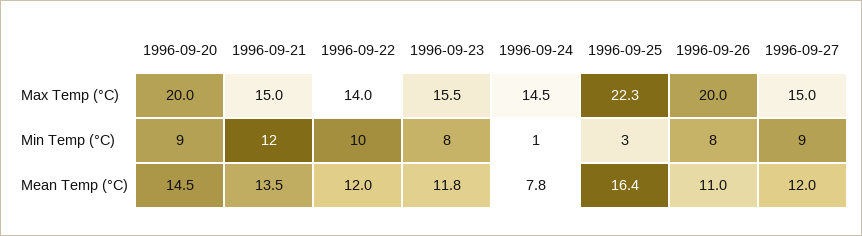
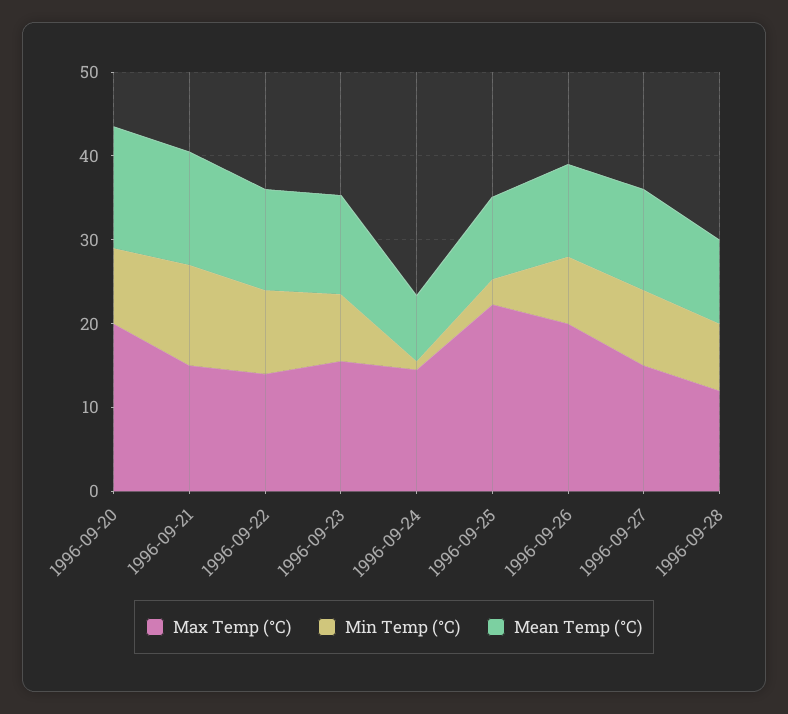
Mean Temp (°C), 1996-09-25: 16.4 -> 10
Max Temp (°C), 1996-09-28: none -> 12
Min Temp (°C), 1996-09-28: none -> 8
Mean Temp (°C), 1996-09-28: none -> 10

